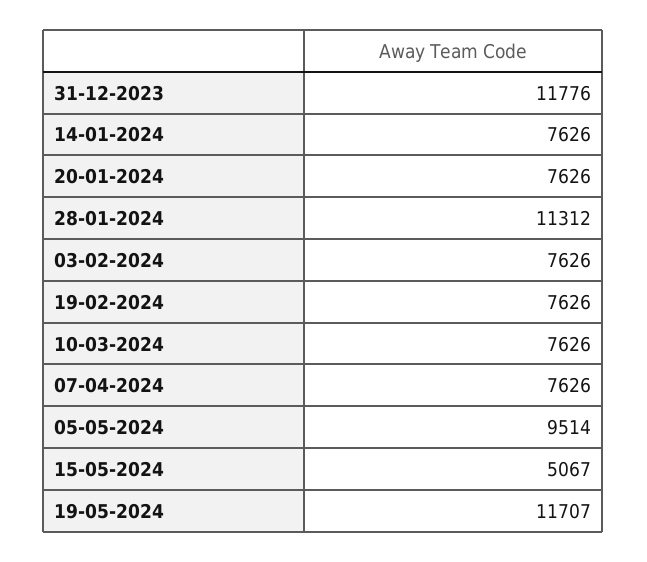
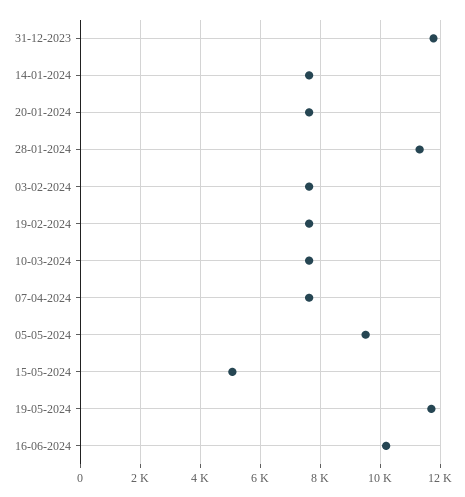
16-06-2024: none -> 10250

